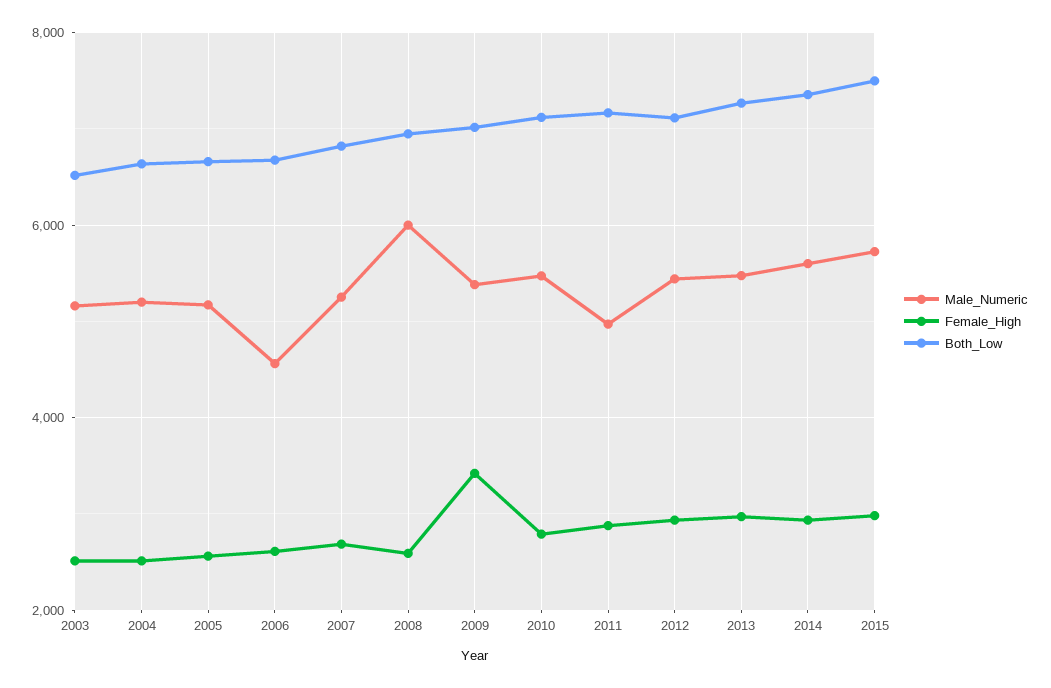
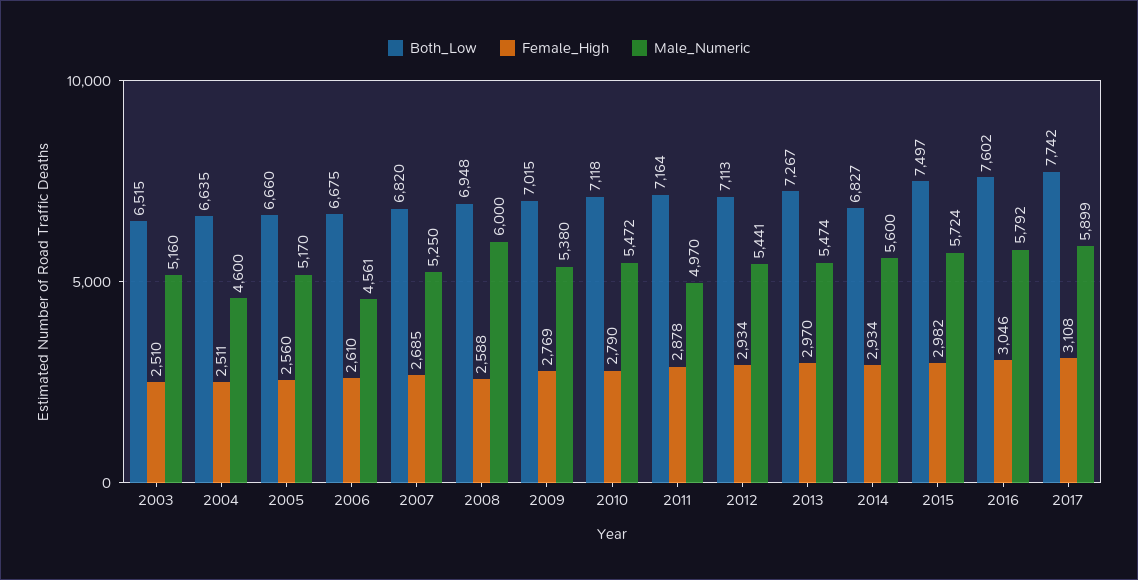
Male_Numeric, 2004: 5200 -> 4600
Female_High, 2009: 3400 -> 2769
Both_Low, 2014: 7400 -> 6827
Both_Low, 2016: none -> 7602
Female_High, 2016: none -> 3046
Male_Numeric, 2016: none -> 5792
Both_Low, 2017: none -> 7742
Female_High, 2017: none -> 3108
Male_Numeric, 2017: none -> 5899

